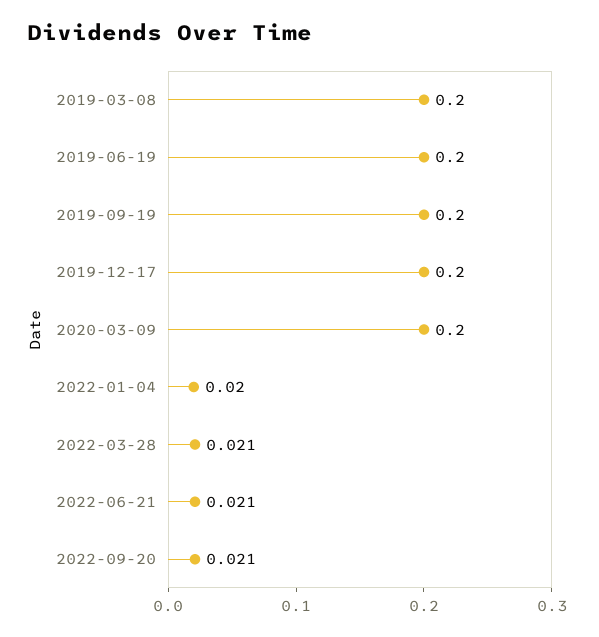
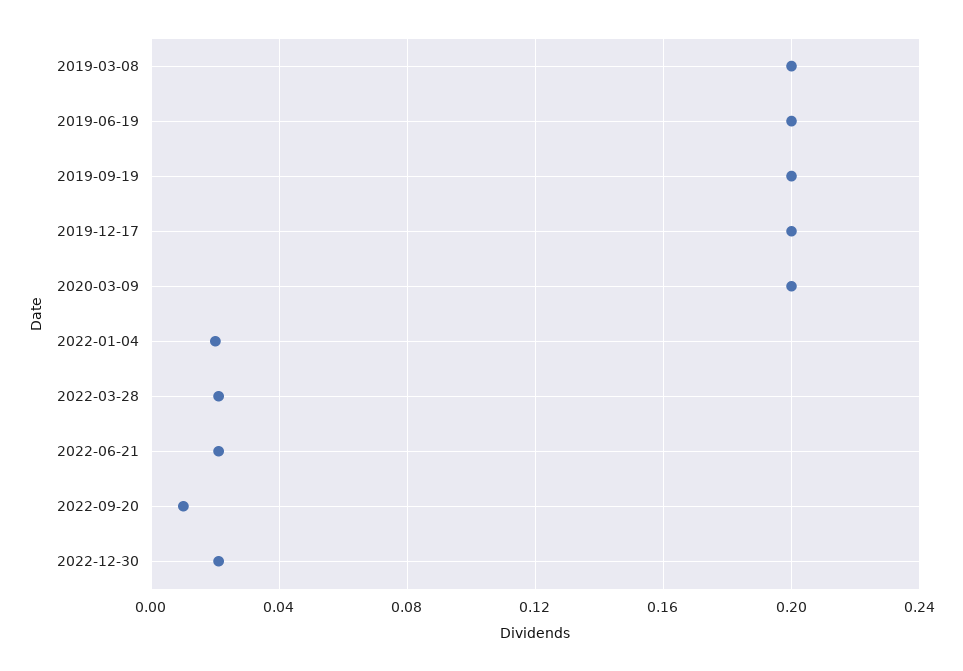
2022-09-20: 0.021 -> 0.01
2022-12-30: none -> 0.02

